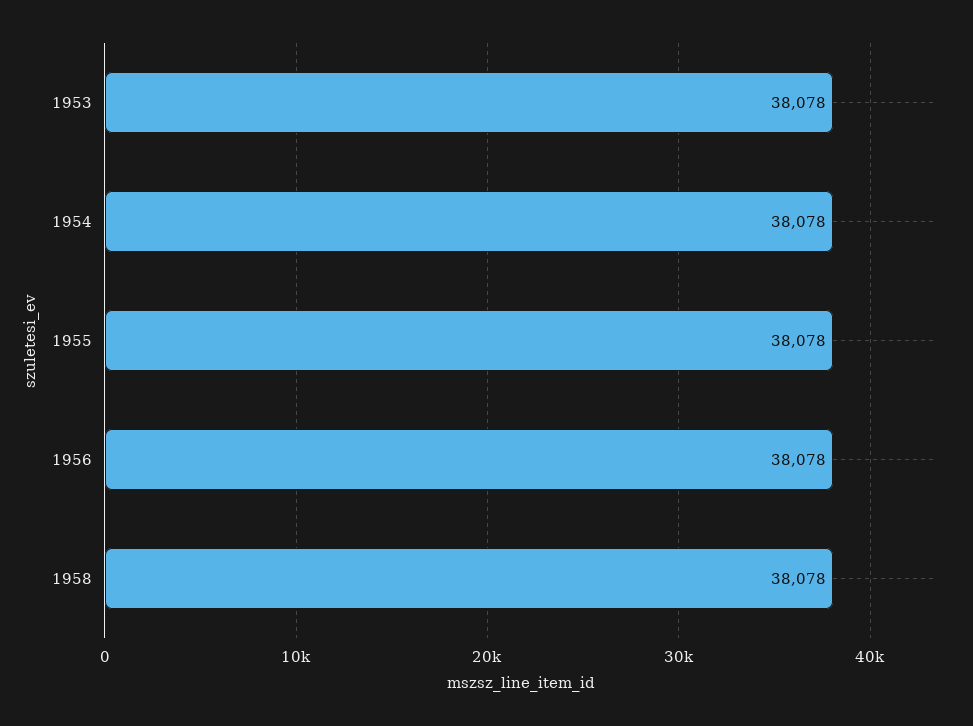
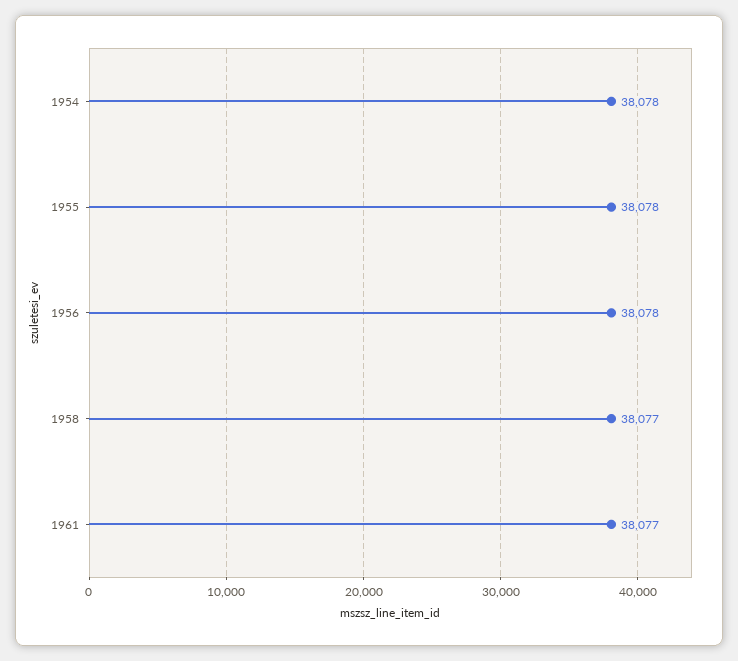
1953: 38078 -> none
1958: 38078 -> 38077
1961: none -> 38077

